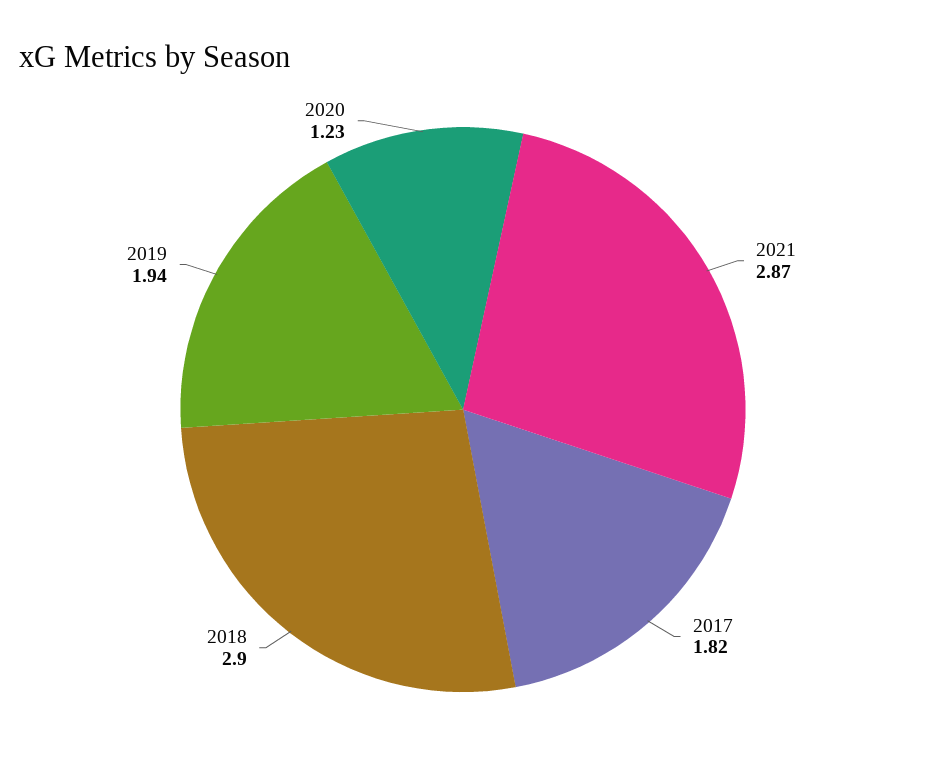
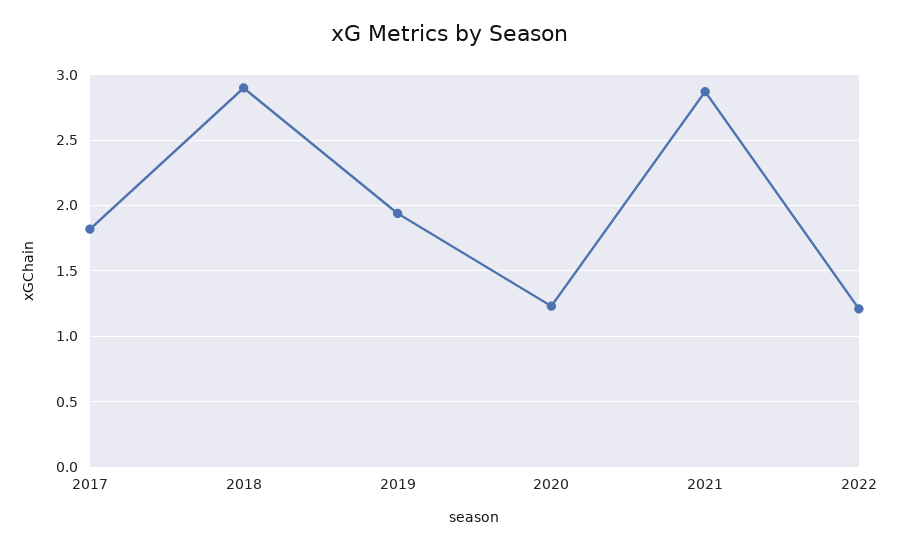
2022: none -> 1.2

